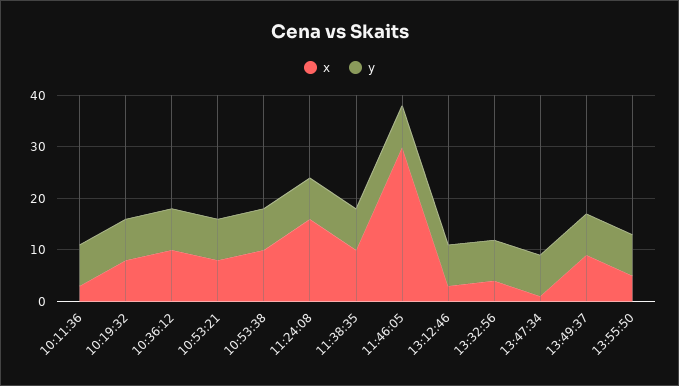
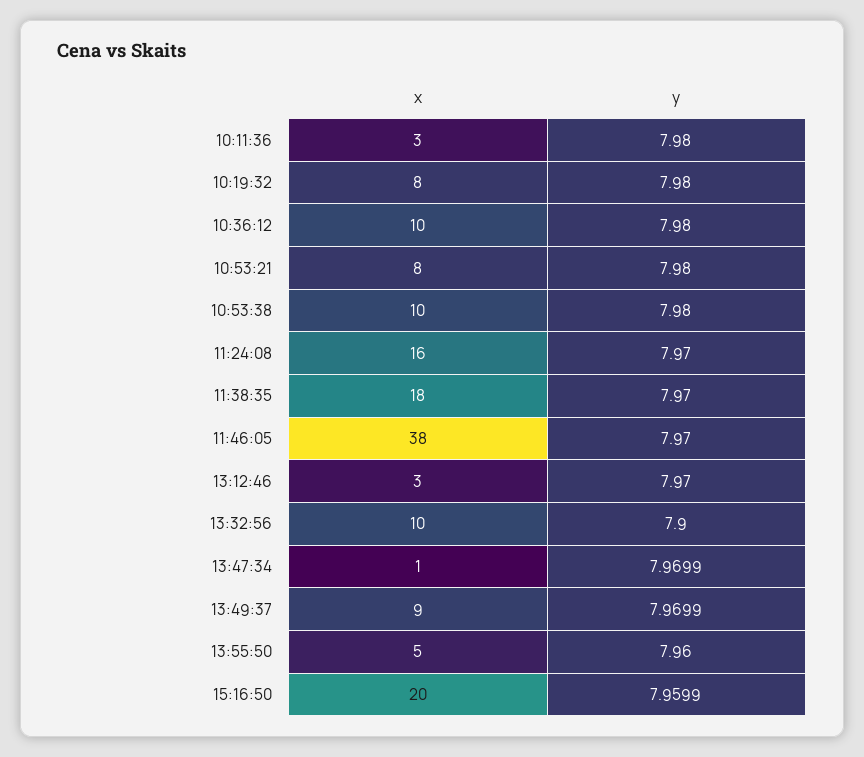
x, 11:38:35: 10 -> 18
x, 11:46:05: 30 -> 38
x, 13:32:56: 4 -> 10
x, 15:16:50: none -> 20
y, 15:16:50: none -> 7.9599

